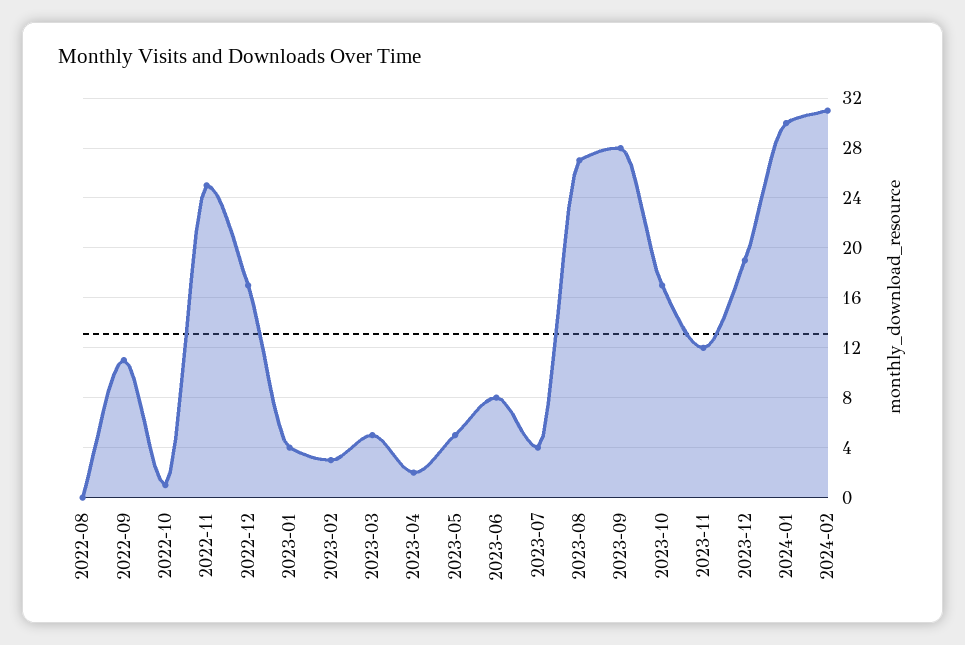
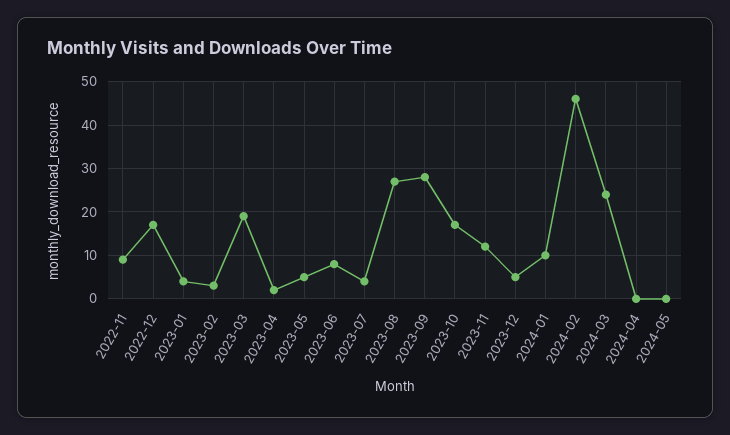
2022-08: 0 -> none
2022-09: 11 -> none
2022-10: 1 -> none
2022-11: 25 -> 10
2023-03: 5 -> 20
2023-12: 19 -> 5
2024-01: 30 -> 10
2024-02: 31 -> 45
2024-03: none -> 25
2024-04: none -> 0
2024-05: none -> 0

